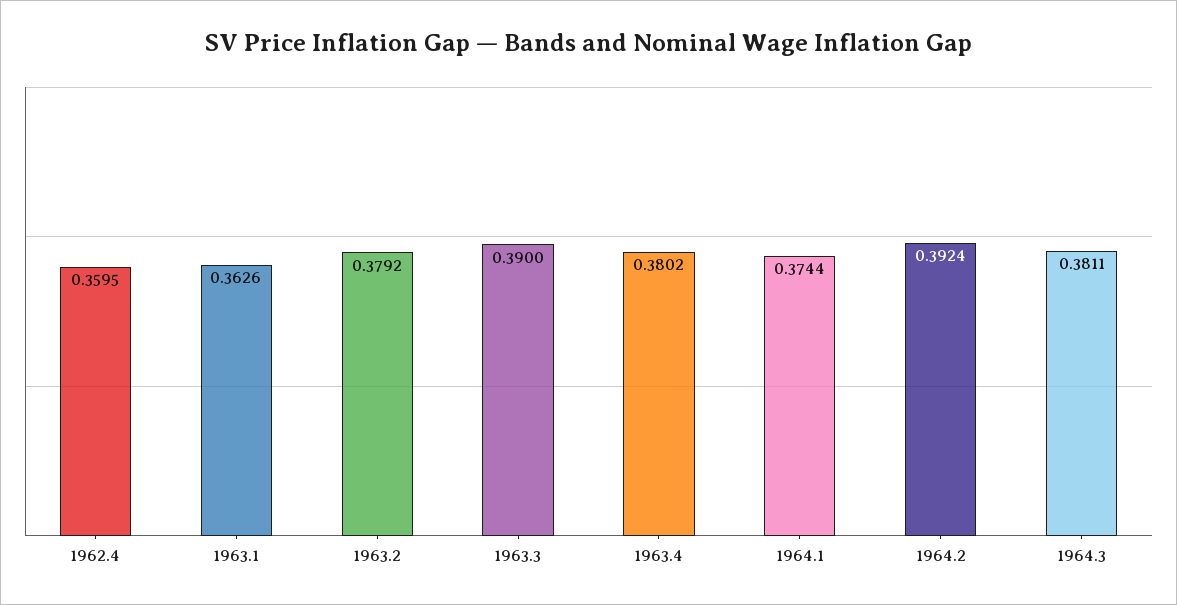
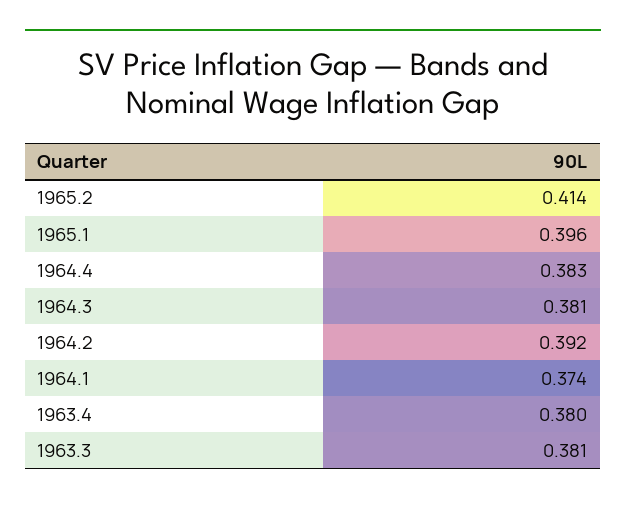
1962.4: 0.3595 -> none
1963.1: 0.3626 -> none
1963.2: 0.3792 -> none
1963.3: 0.39 -> 0.381
1965.2: none -> 0.414
1965.1: none -> 0.396
1964.4: none -> 0.383

